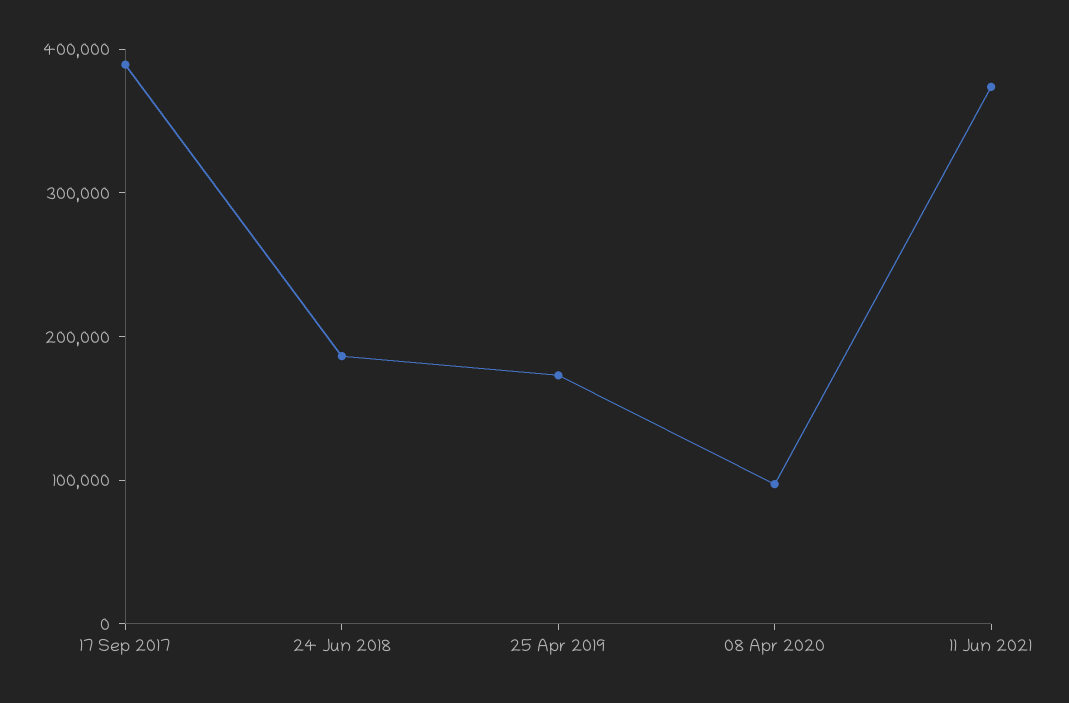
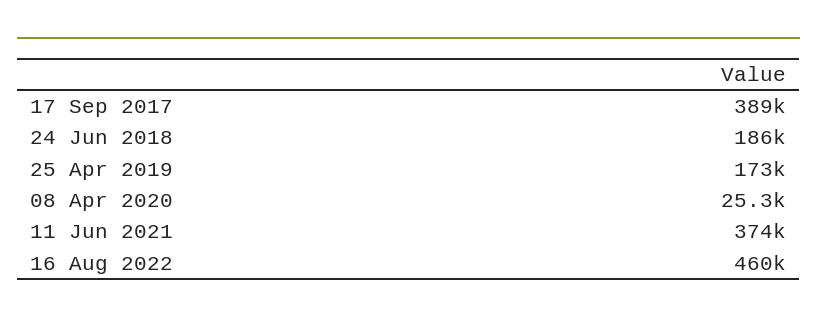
08 Apr 2020: 100000 -> 25300
16 Aug 2022: none -> 460000

